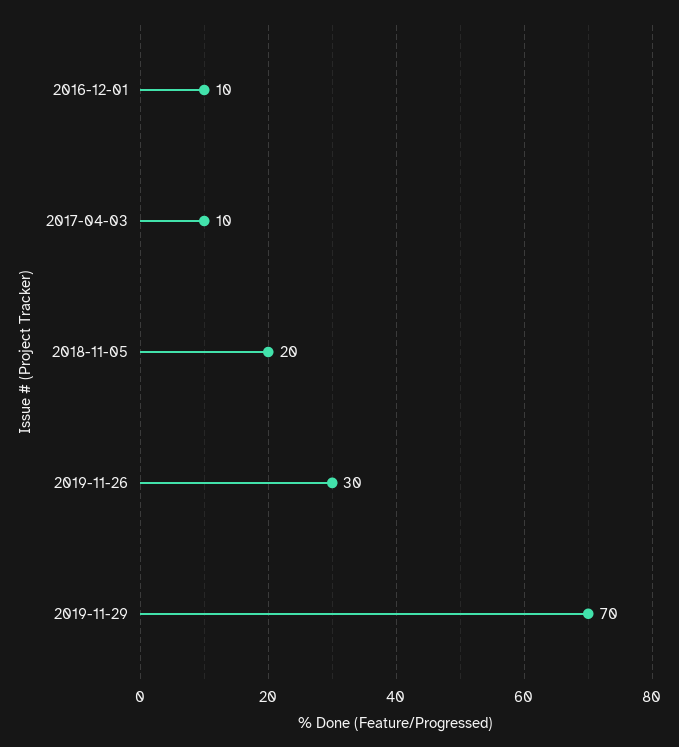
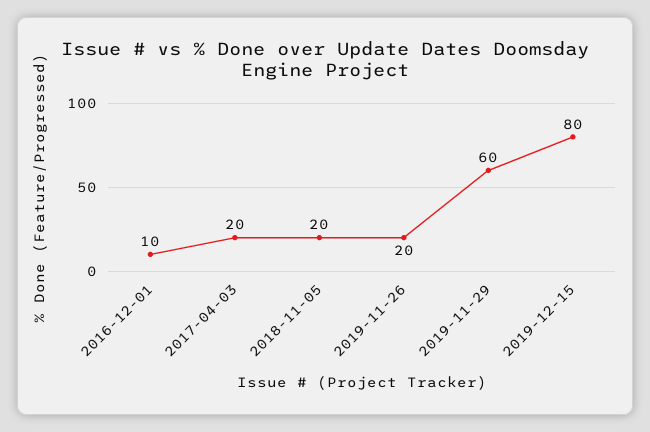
2017-04-03: 10 -> 20
2019-11-26: 30 -> 20
2019-11-29: 70 -> 60
2019-12-15: none -> 80

